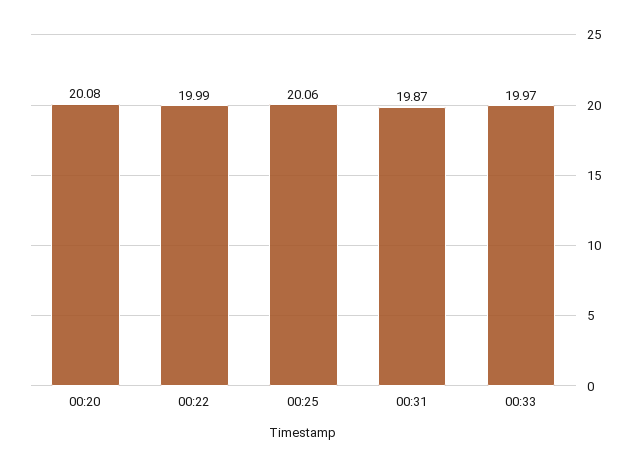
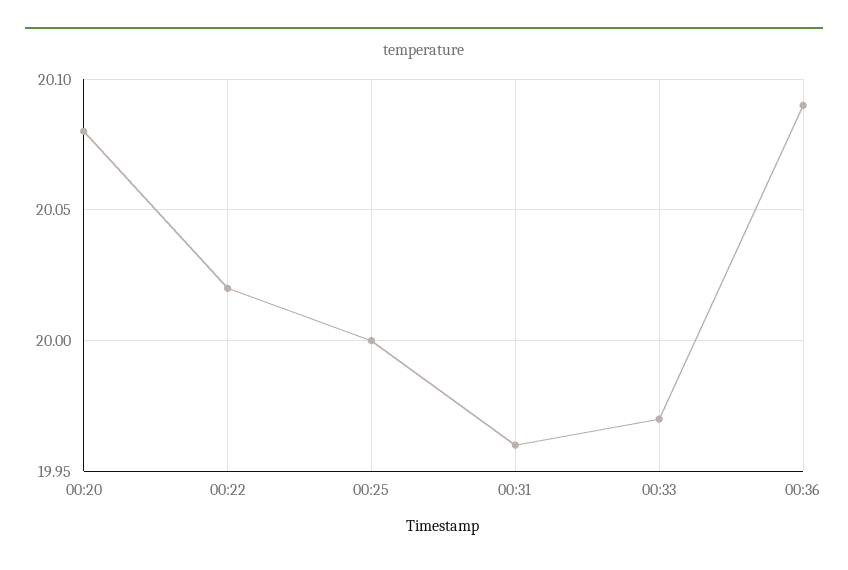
00:22: 19.99 -> 20.02
00:25: 20.06 -> 20
00:31: 19.87 -> 19.96
00:36: none -> 20.09

